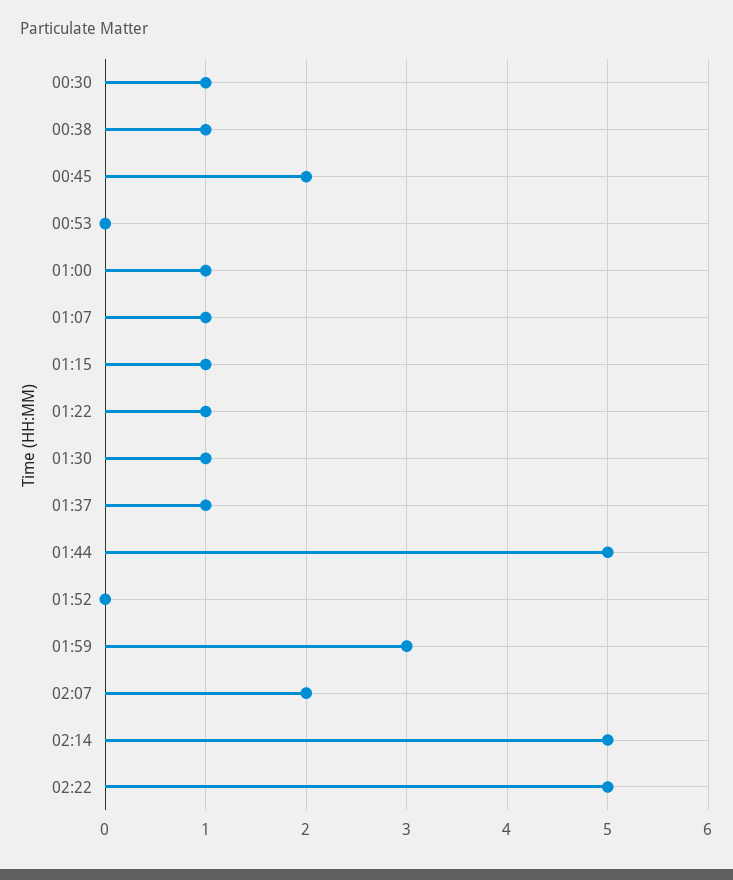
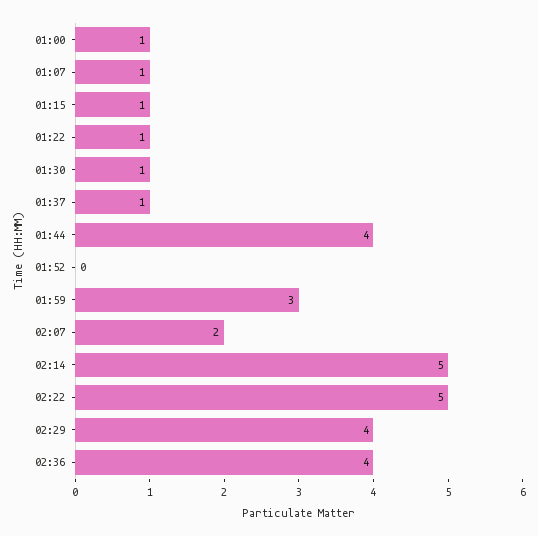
00:30: 1 -> none
00:38: 1 -> none
00:45: 2 -> none
00:53: 0 -> none
01:44: 5 -> 4
02:29: none -> 4
02:36: none -> 4

